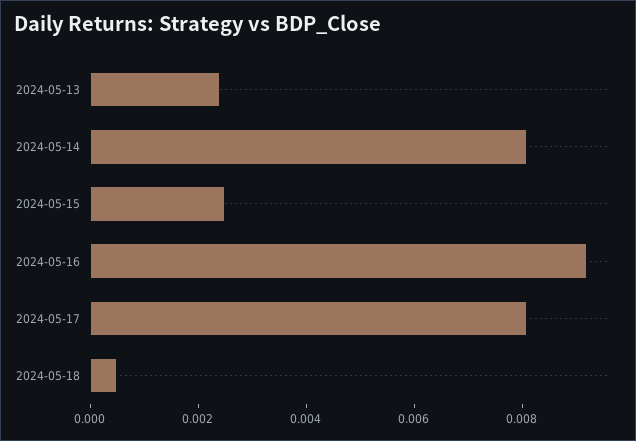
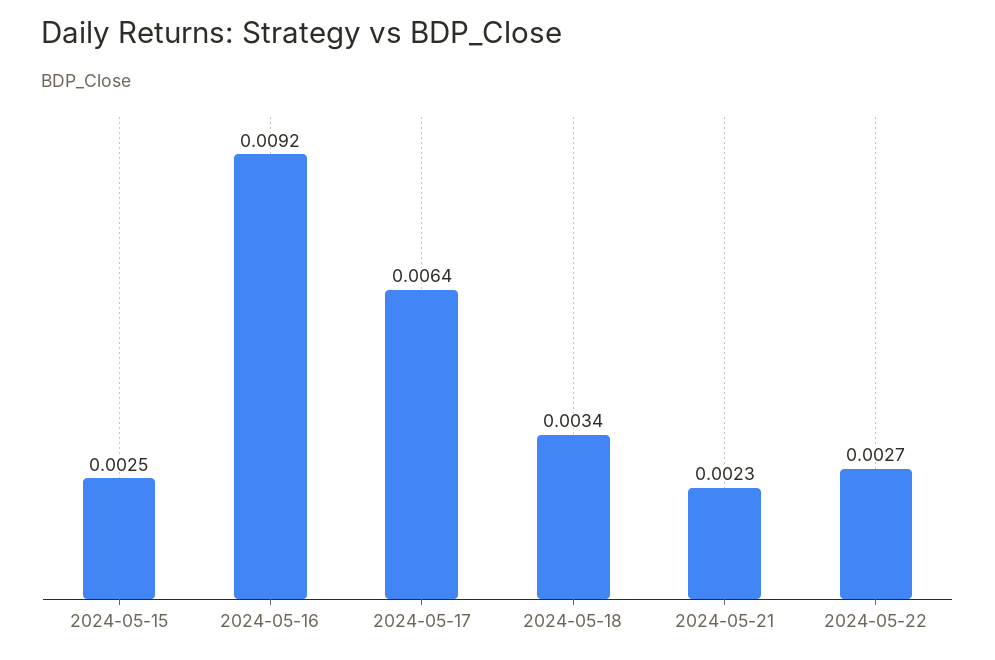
2024-05-13: 0.0025 -> none
2024-05-14: 0.008 -> none
2024-05-17: 0.008 -> 0.0064
2024-05-18: 0.0005 -> 0.0034
2024-05-21: none -> 0.0023
2024-05-22: none -> 0.0027

